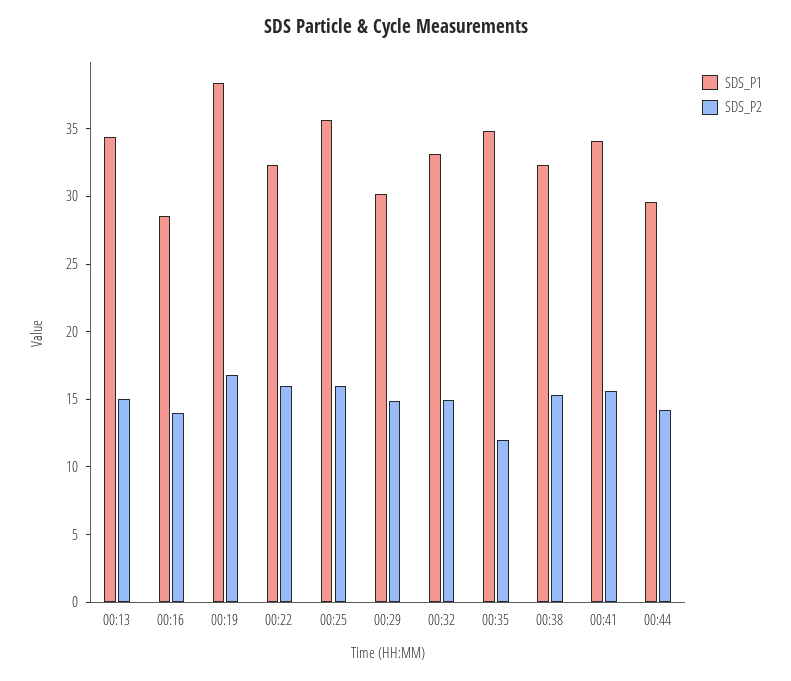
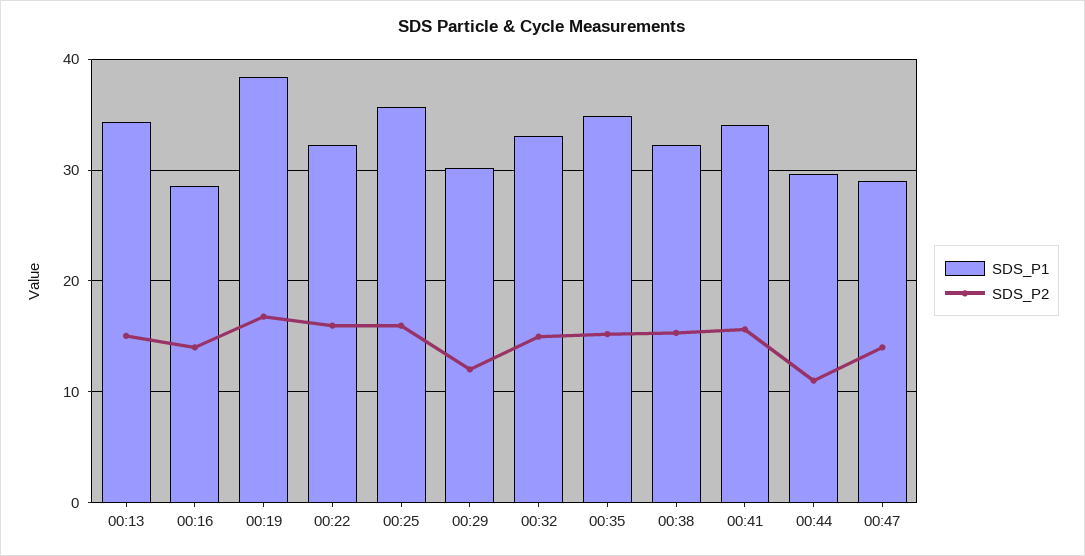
SDS_P2, 00:29: 15 -> 12
SDS_P2, 00:35: 12 -> 15
SDS_P2, 00:44: 14 -> 11
SDS_P1, 00:47: none -> 29
SDS_P2, 00:47: none -> 14

